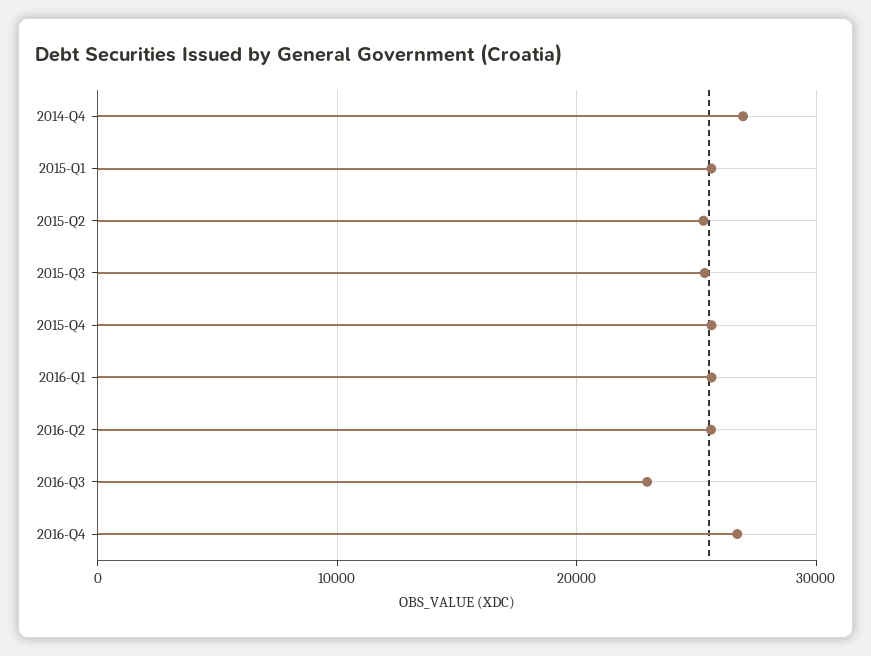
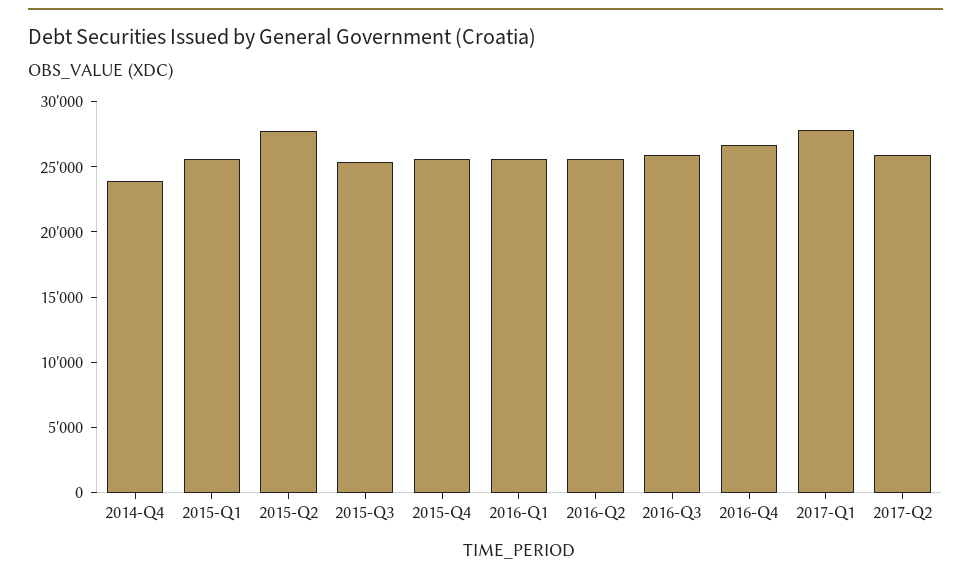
2014-Q4: 27000 -> 24000
2015-Q2: 25000 -> 28000
2016-Q3: 23000 -> 26000
2017-Q1: none -> 28000
2017-Q2: none -> 26000

